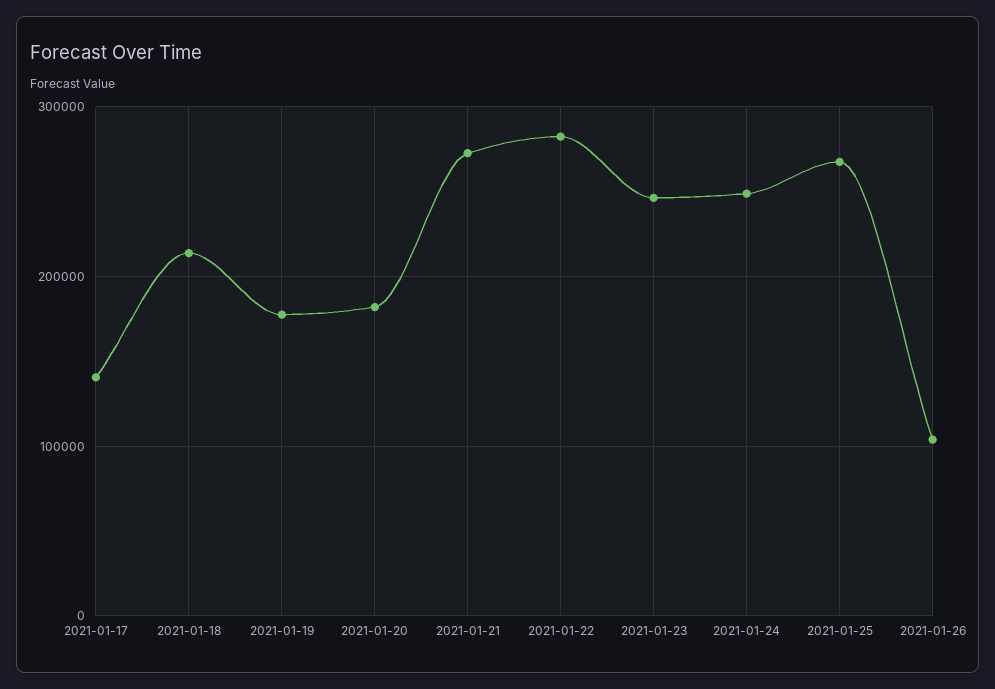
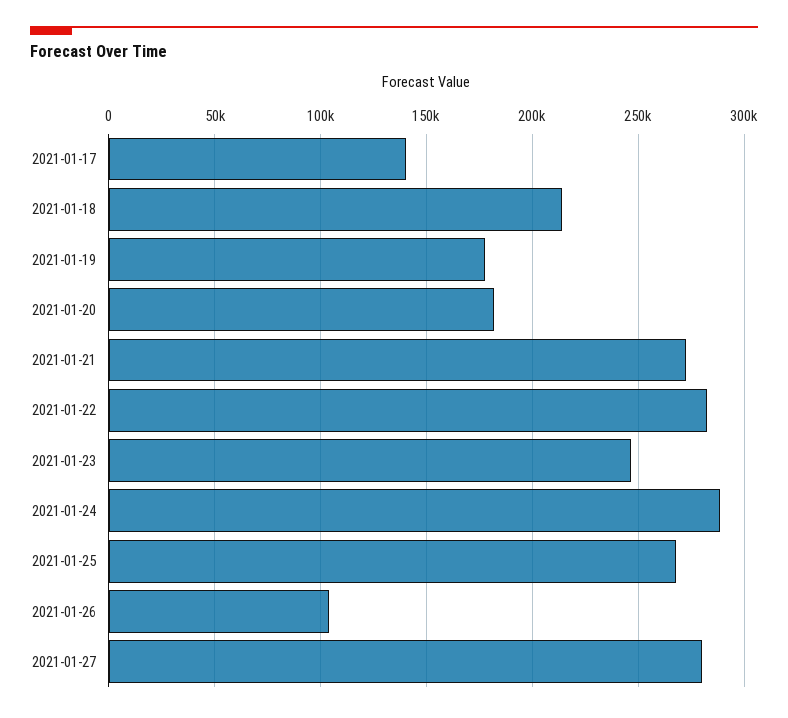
2021-01-24: 250000 -> 290000
2021-01-27: none -> 280000

